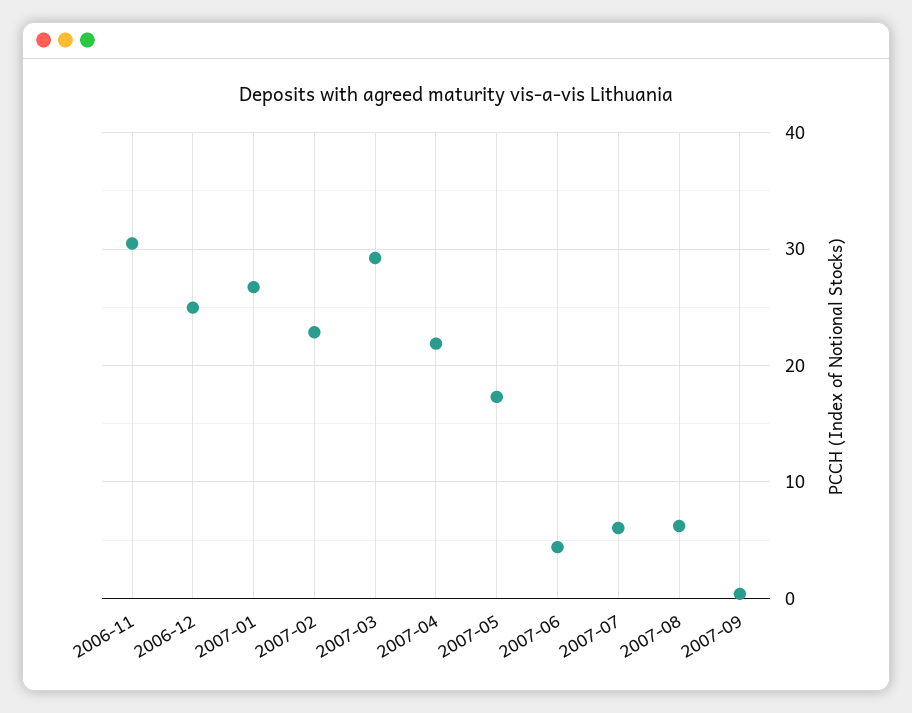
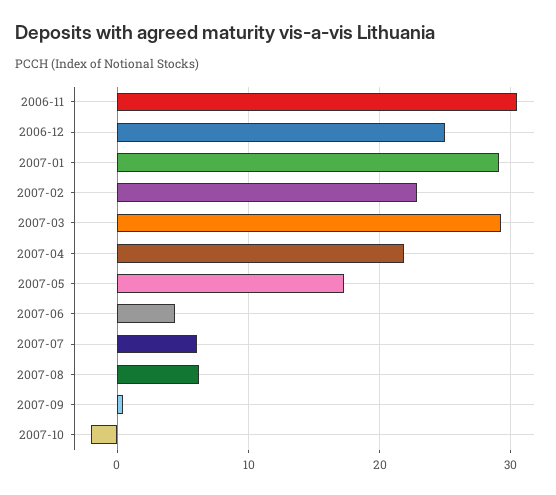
2007-01: 27 -> 29
2007-10: none -> -2

